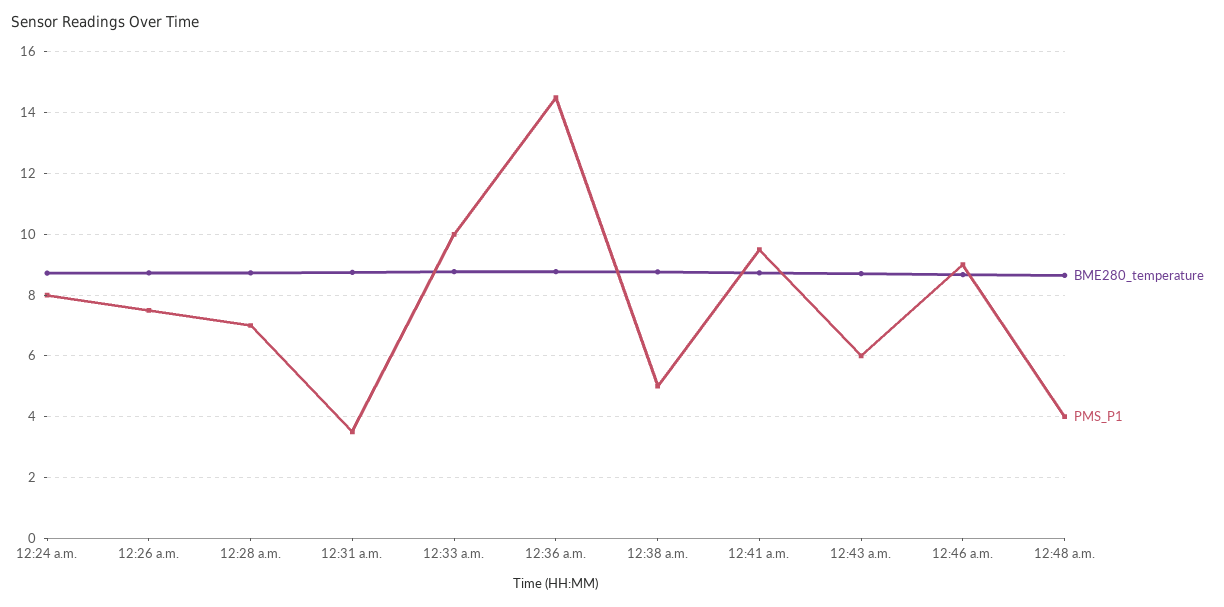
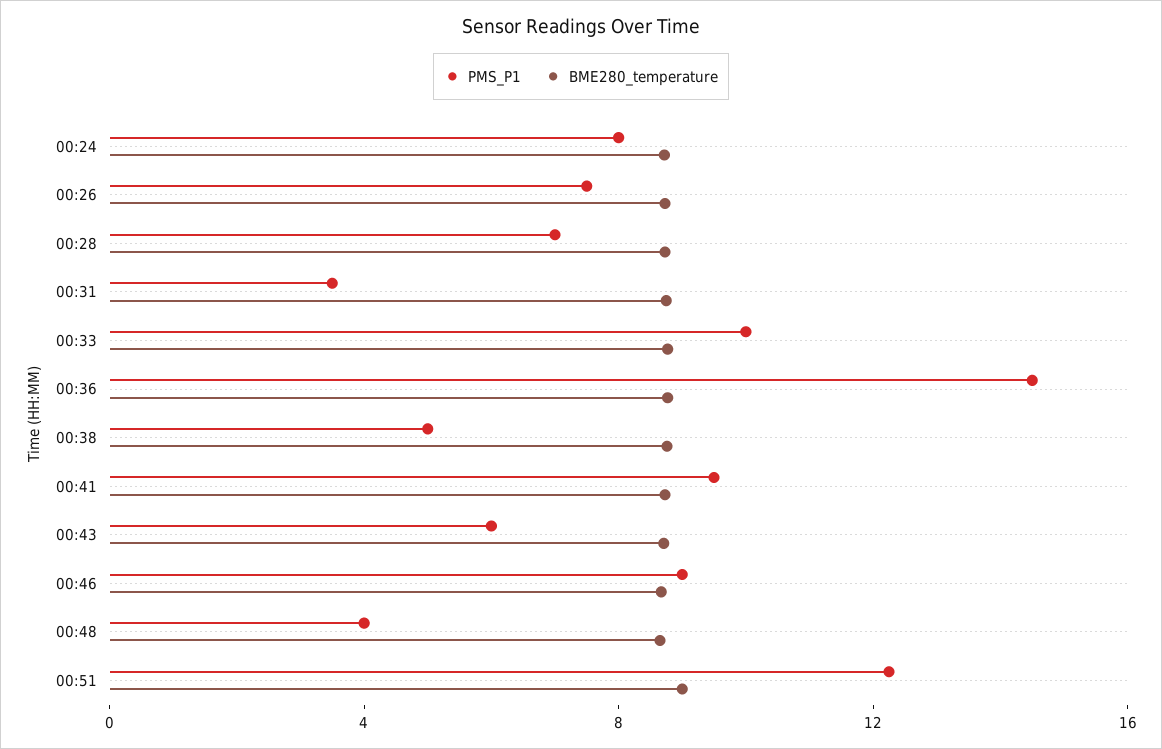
PMS_P1, 00:51: none -> 12
BME280_temperature, 00:51: none -> 9

